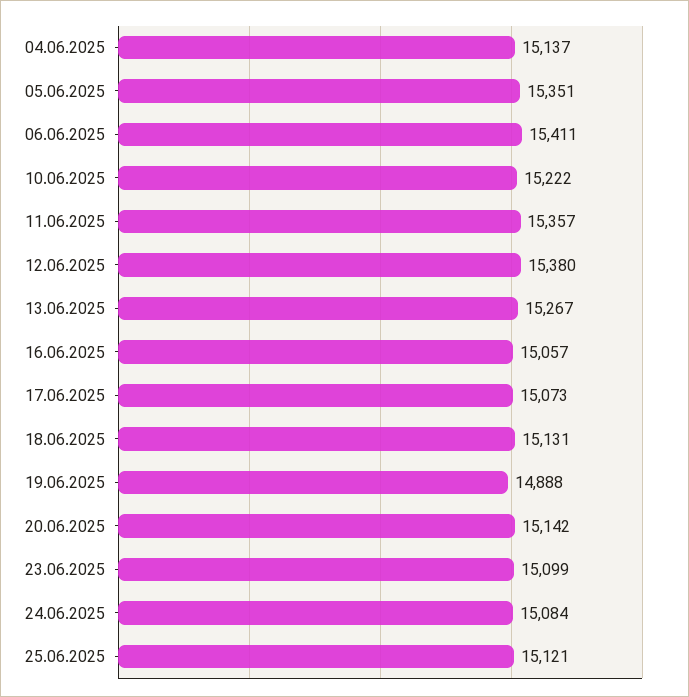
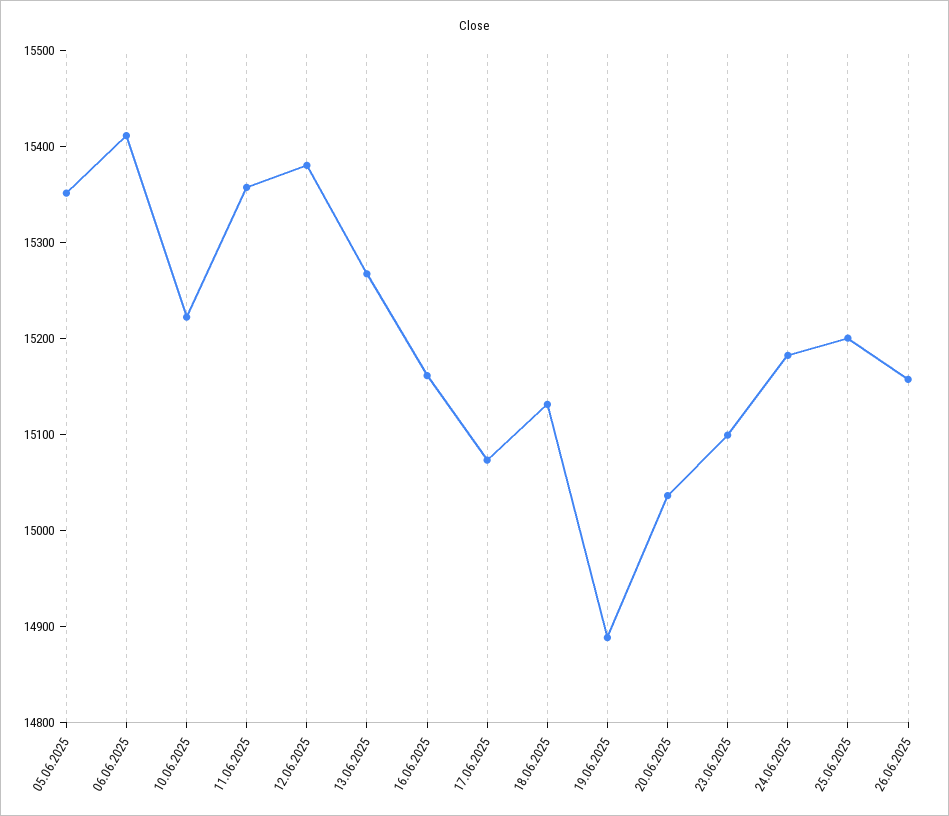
04.06.2025: 15137 -> none
16.06.2025: 15057 -> 15160
20.06.2025: 15142 -> 15040
24.06.2025: 15084 -> 15180
25.06.2025: 15121 -> 15200
26.06.2025: none -> 15160

